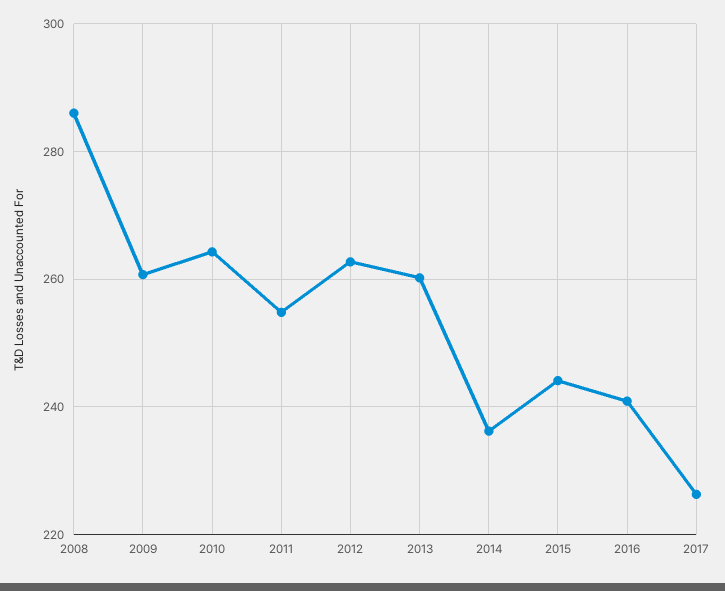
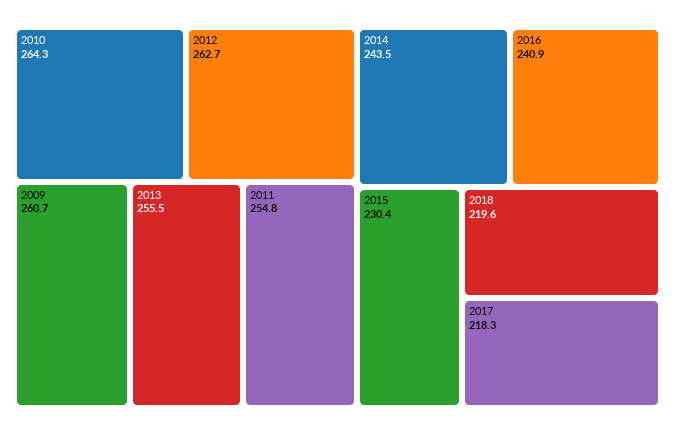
2008: 286 -> none
2013: 260 -> 255.5
2014: 236 -> 243.5
2015: 244 -> 230.4
2017: 226 -> 218.3
2018: none -> 219.6

